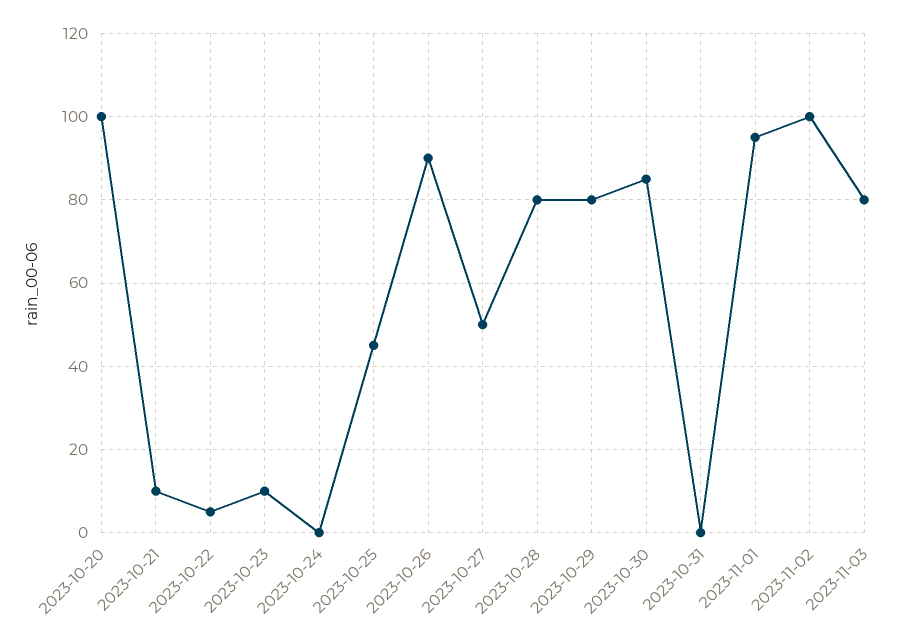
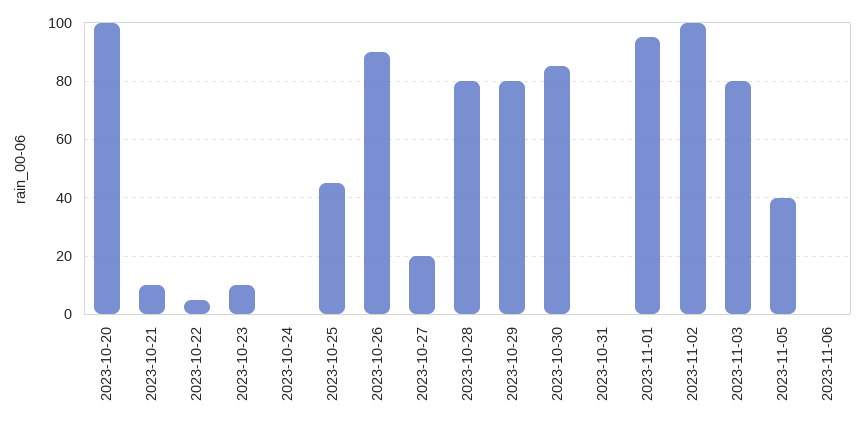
2023-10-27: 50 -> 20
2023-11-05: none -> 40
2023-11-06: none -> 0

